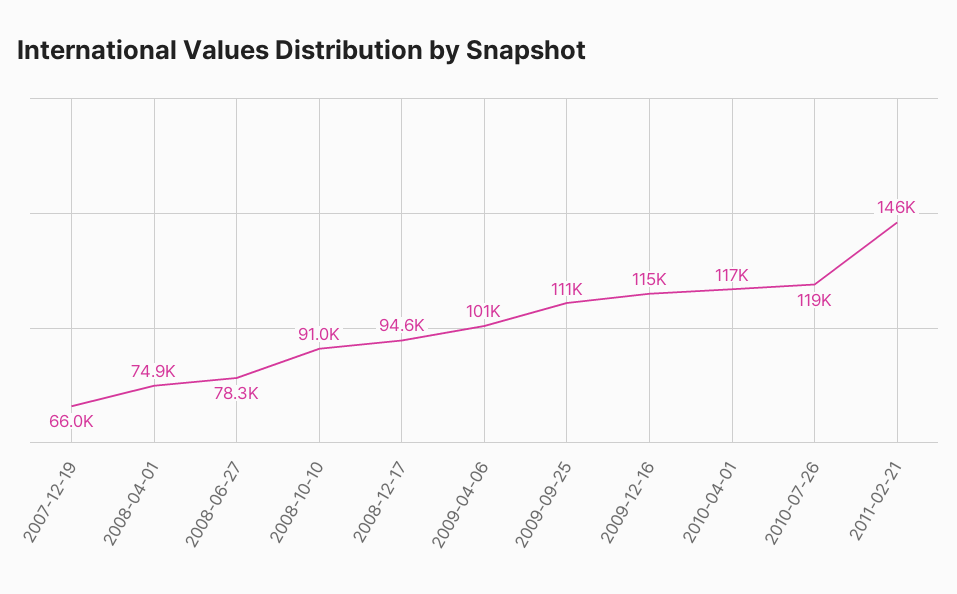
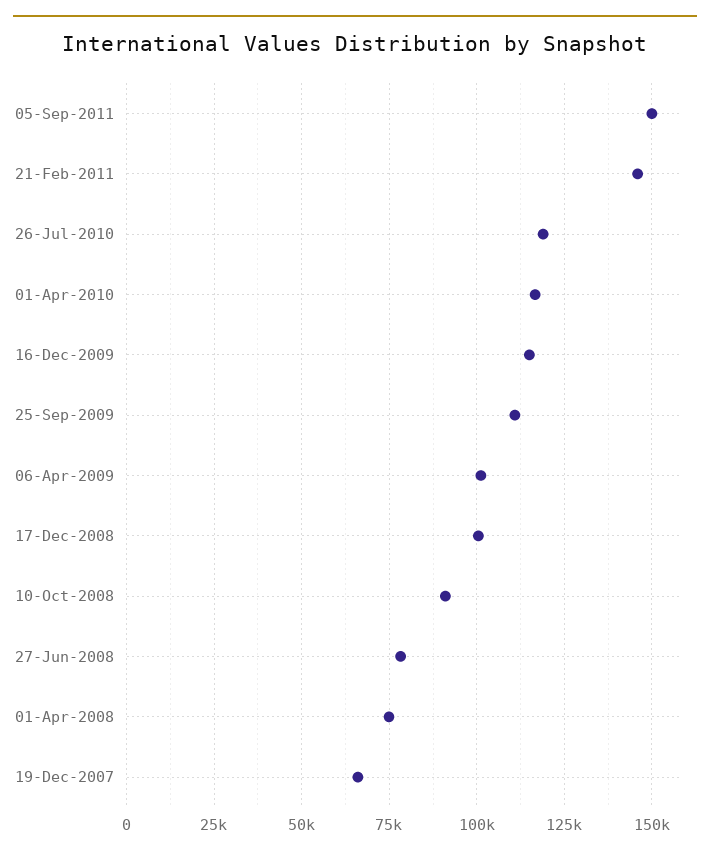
2008-12-17: 94600 -> 100000
05-Sep-2011: none -> 150000

